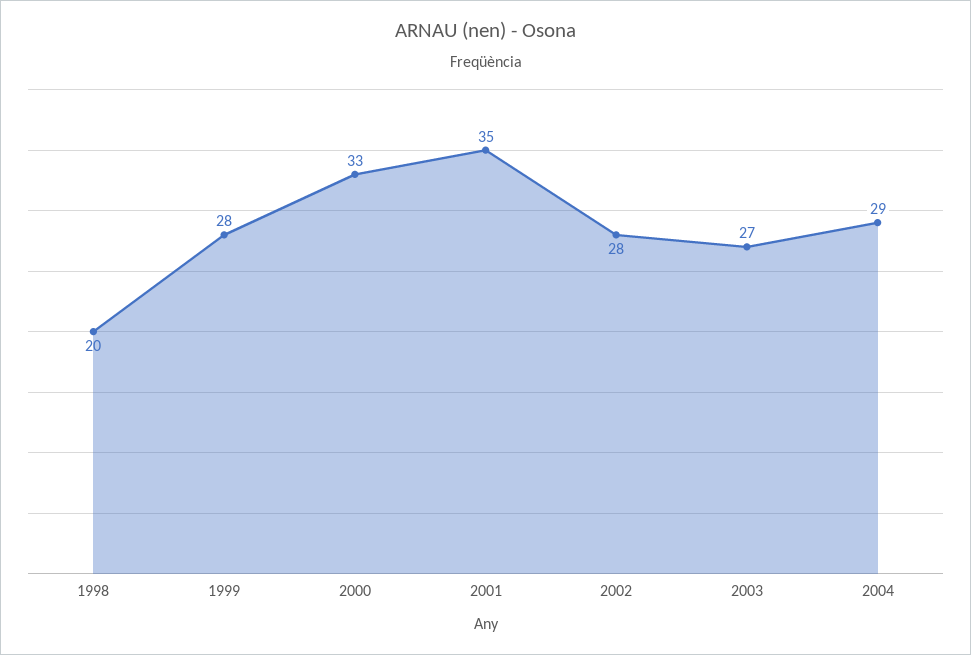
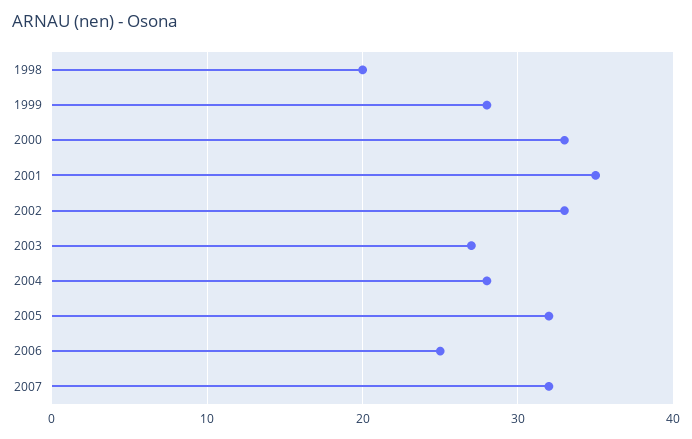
2002: 28 -> 33
2004: 29 -> 28
2005: none -> 32
2006: none -> 25
2007: none -> 32

